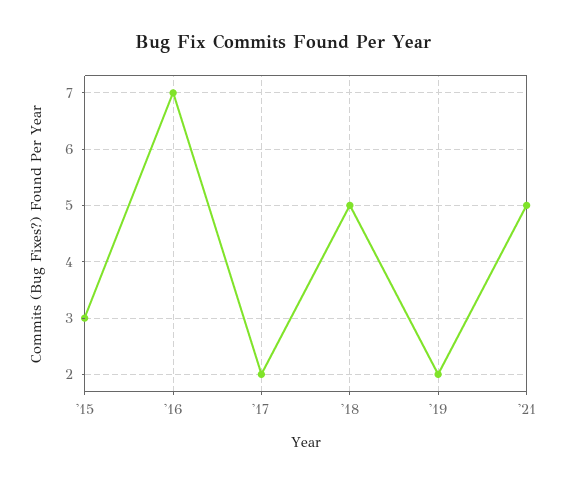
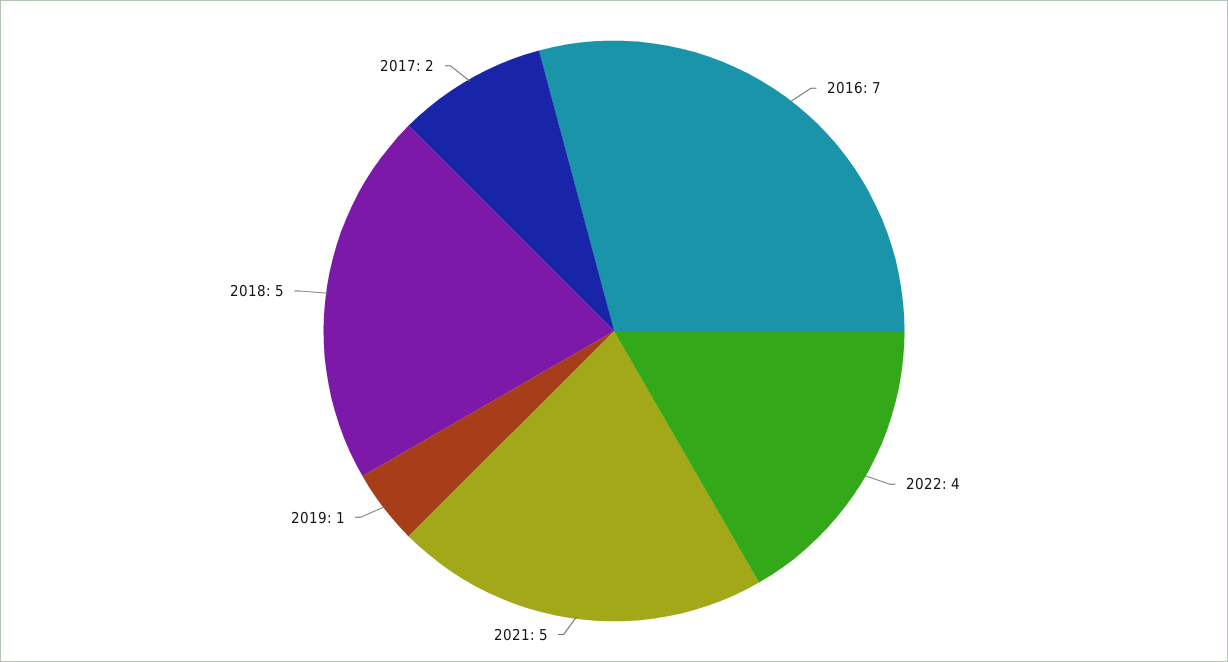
'15: 3 -> none
'19: 2 -> 1
2022: none -> 4

